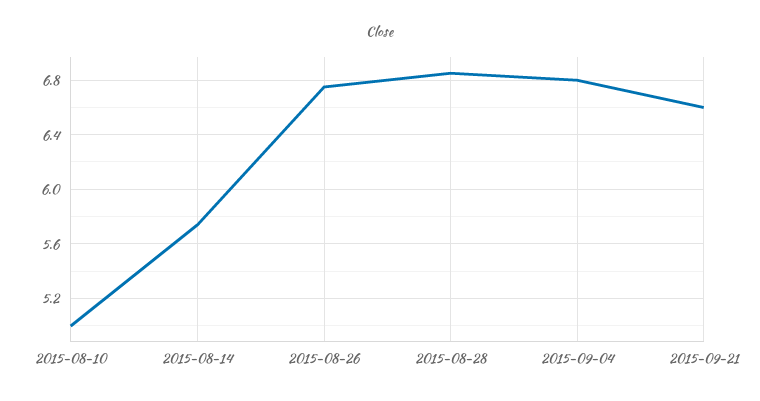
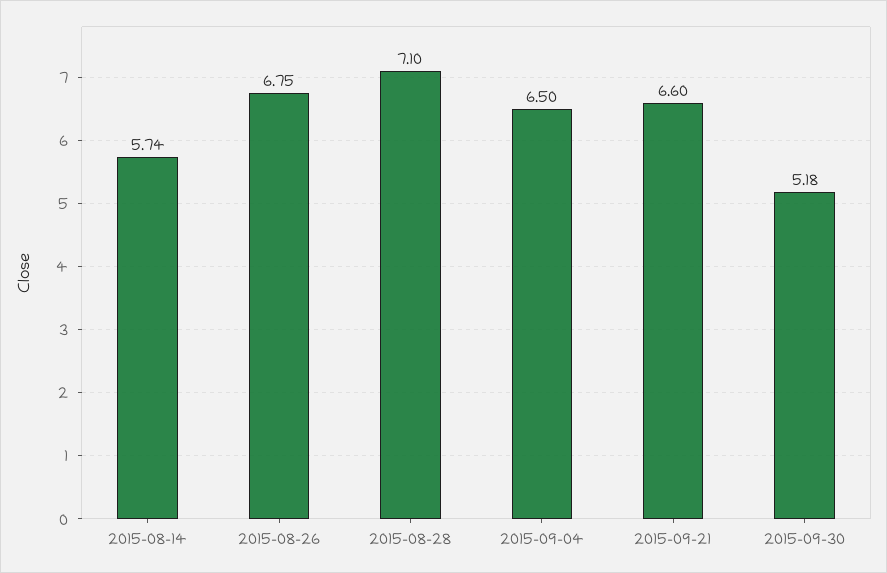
2015-08-10: 5 -> none
2015-08-28: 6.85 -> 7.1
2015-09-04: 6.8 -> 6.5
2015-09-30: none -> 5.18

